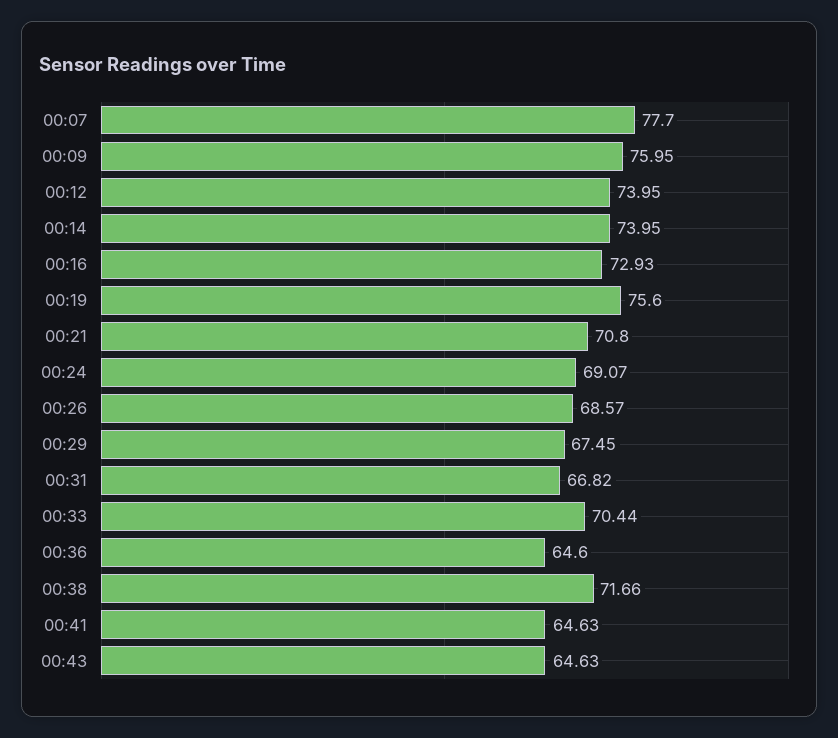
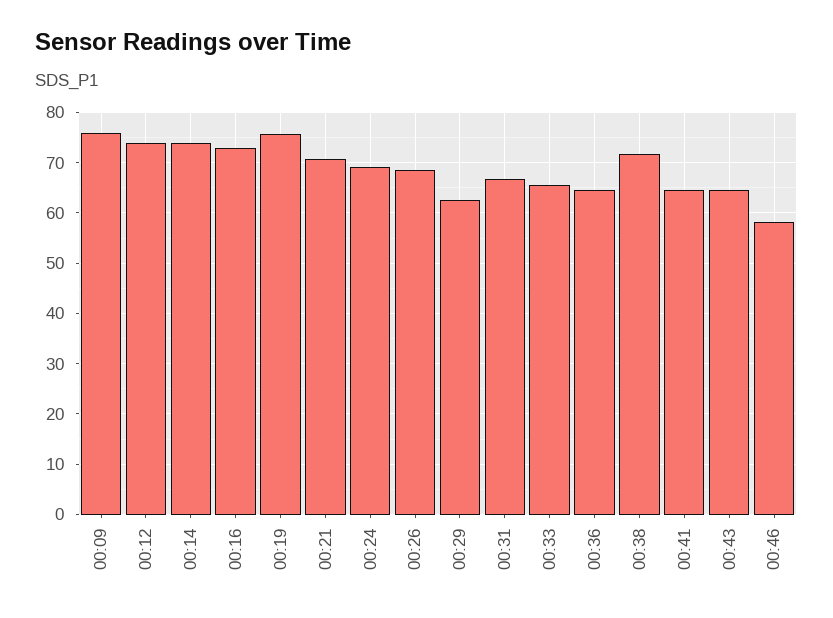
00:07: 77.7 -> none
00:29: 67.45 -> 62
00:33: 70.44 -> 66
00:46: none -> 58

